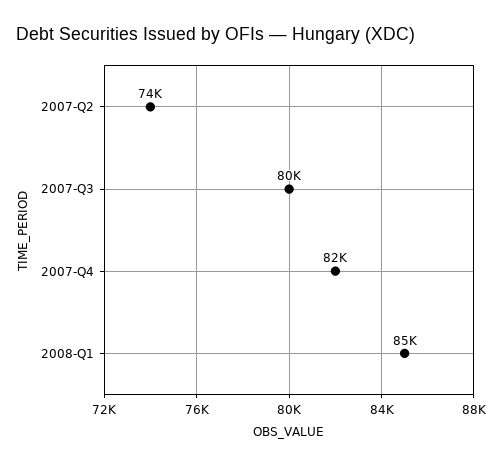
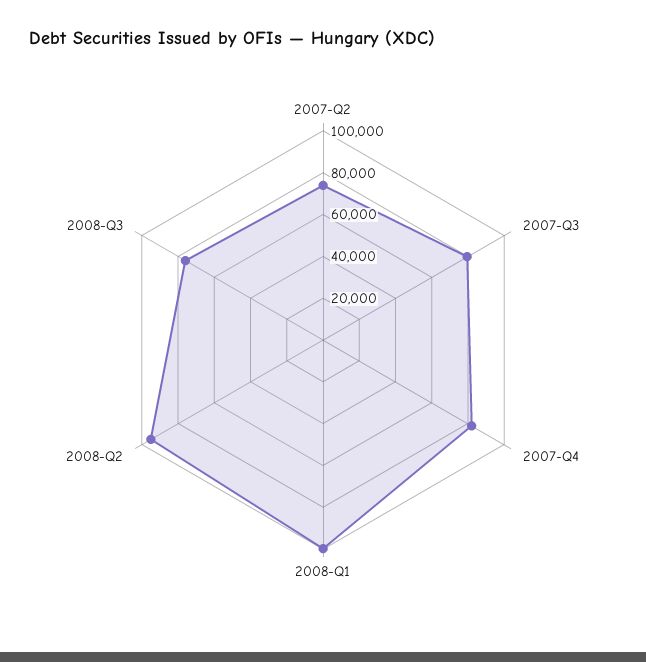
2008-Q1: 85000 -> 100000
2008-Q2: none -> 95000
2008-Q3: none -> 75000

